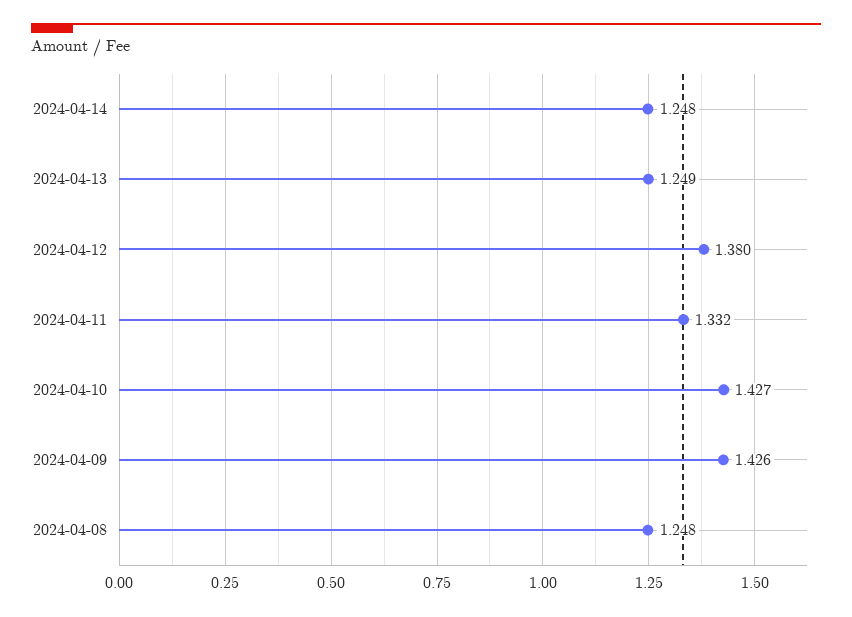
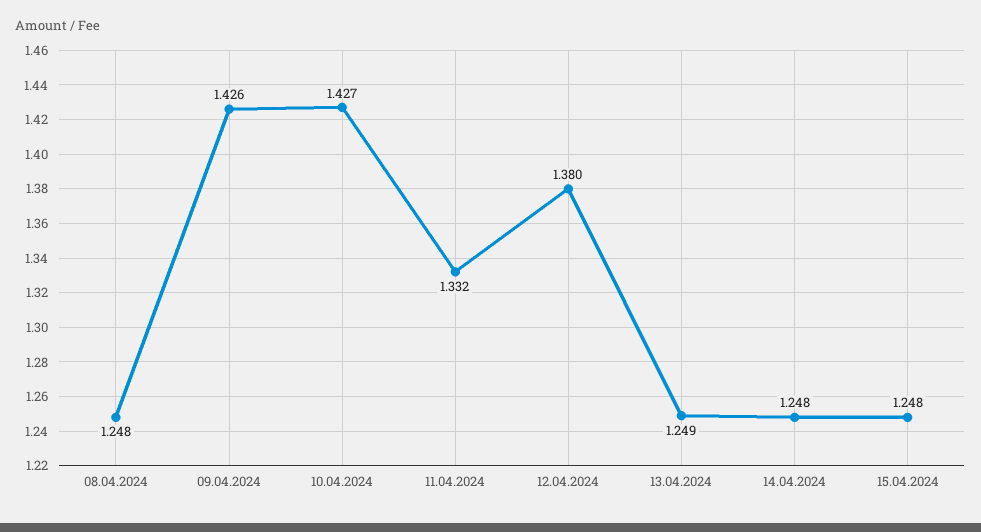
15.04.2024: none -> 1.248

